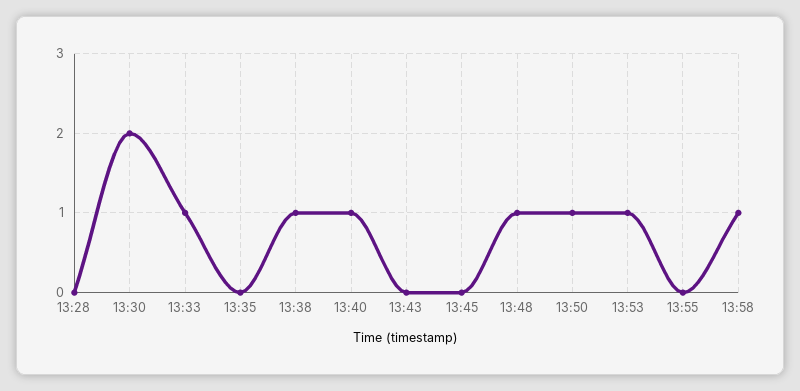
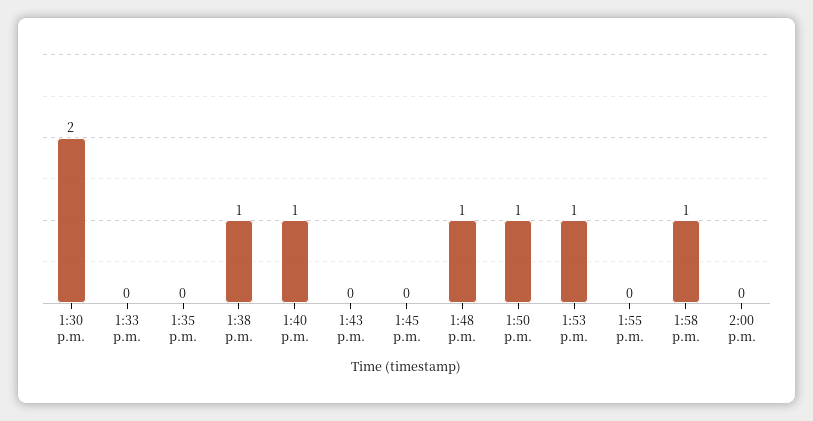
13:28: 0 -> none
13:33: 1 -> 0
2:00 p.m.: none -> 0

